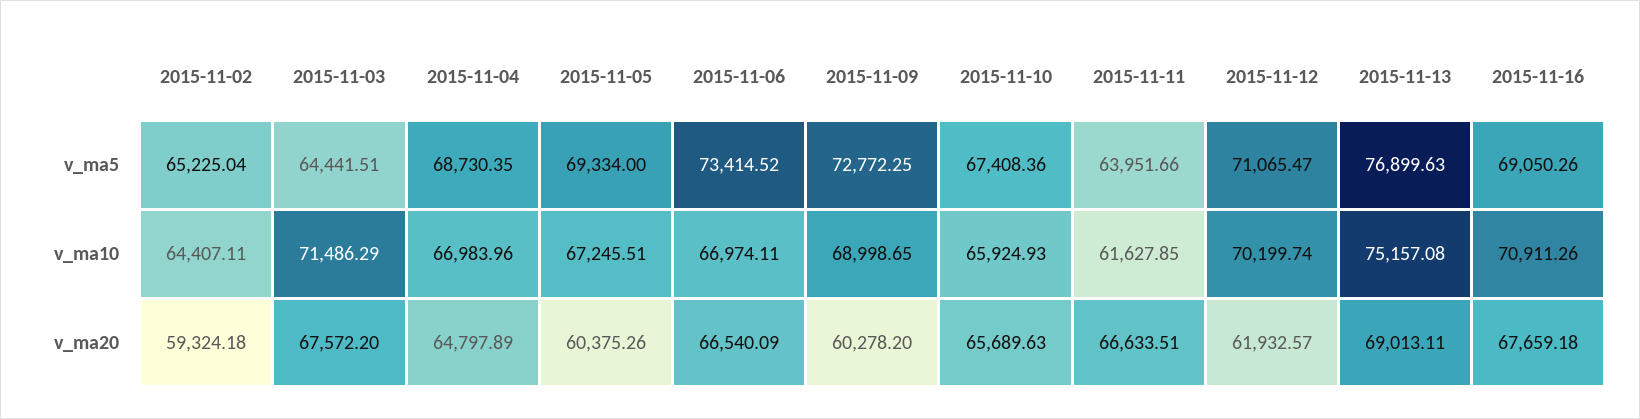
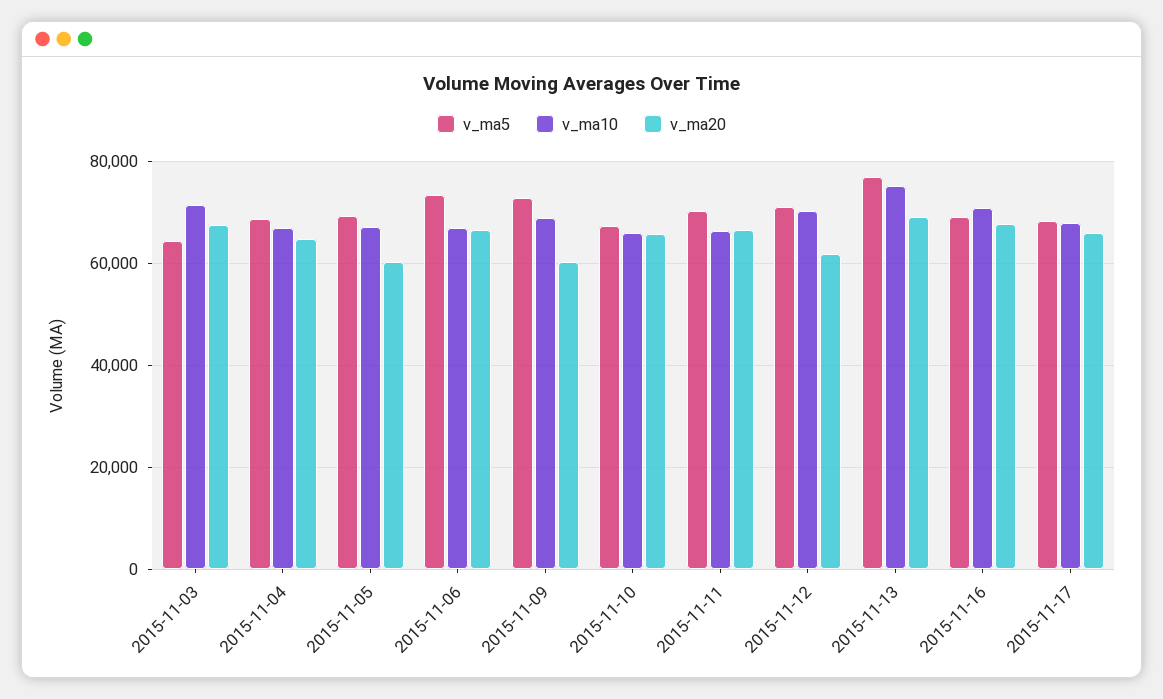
v_ma5, 2015-11-02: 65225.04 -> none
v_ma5, 2015-11-11: 63951.66 -> 70000
v_ma10, 2015-11-02: 64407.11 -> none
v_ma10, 2015-11-11: 61627.85 -> 66000
v_ma20, 2015-11-02: 59324.18 -> none
v_ma5, 2015-11-17: none -> 68000
v_ma10, 2015-11-17: none -> 68000
v_ma20, 2015-11-17: none -> 66000

